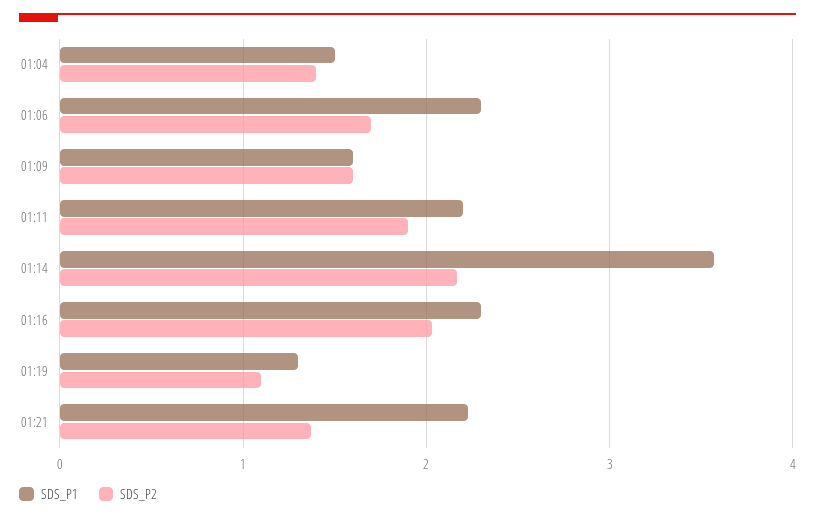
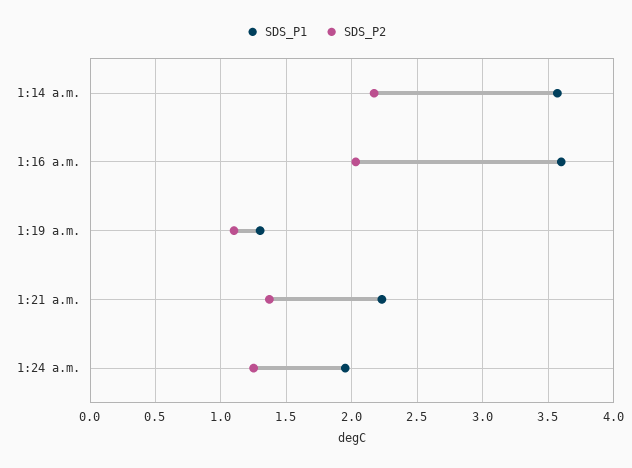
SDS_P1, 01:04: 1.5 -> none
SDS_P2, 01:04: 1.4 -> none
SDS_P1, 01:06: 2.3 -> none
SDS_P2, 01:06: 1.7 -> none
SDS_P1, 01:09: 1.6 -> none
SDS_P2, 01:09: 1.6 -> none
SDS_P1, 01:11: 2.2 -> none
SDS_P2, 01:11: 1.9 -> none
SDS_P1, 01:16: 2.3 -> 3.6
SDS_P1, 1:24 a.m.: none -> 1.95
SDS_P2, 1:24 a.m.: none -> 1.25

